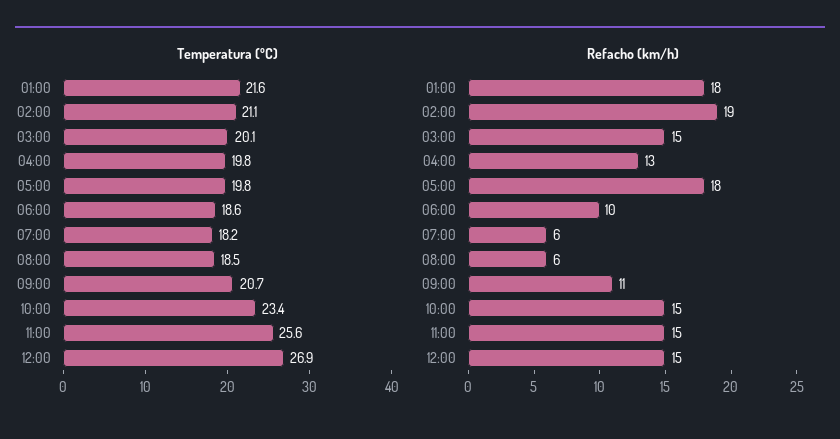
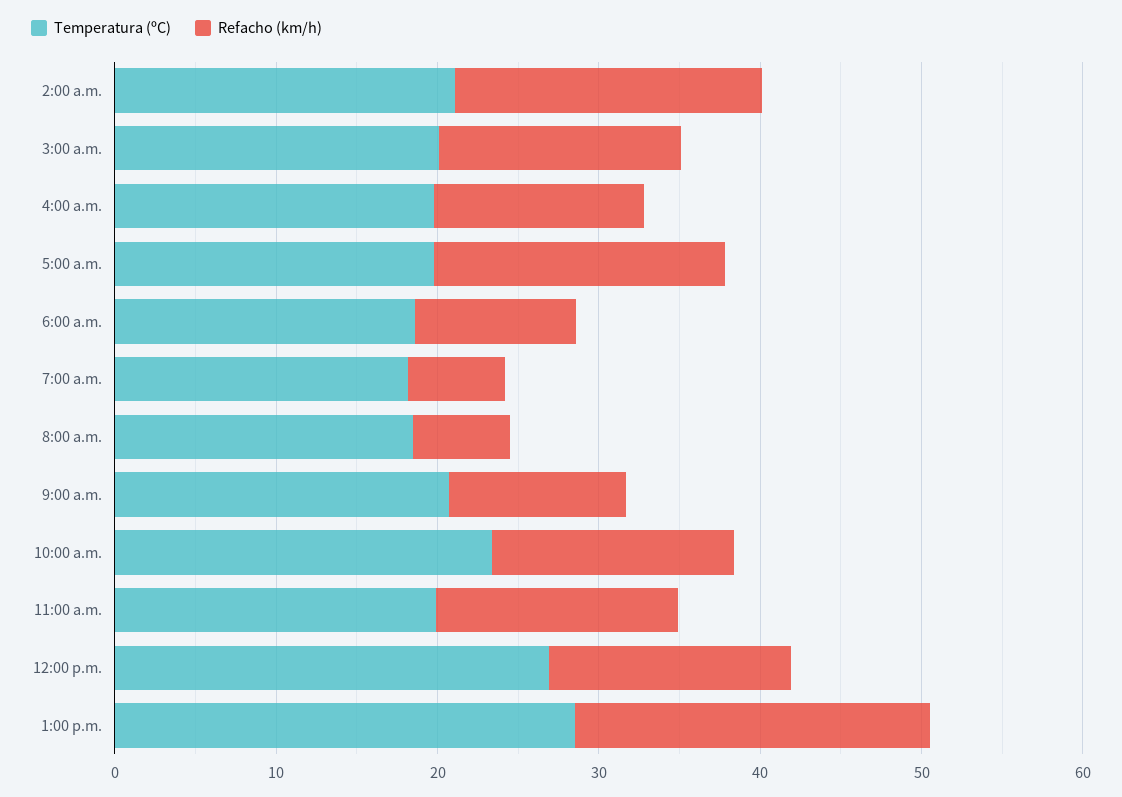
Temperatura (ºC), 01:00: 21.6 -> none
Temperatura (ºC), 11:00: 25.6 -> 20
Refacho (km/h), 01:00: 18 -> none
Temperatura (ºC), 1:00 p.m.: none -> 28
Refacho (km/h), 1:00 p.m.: none -> 22

